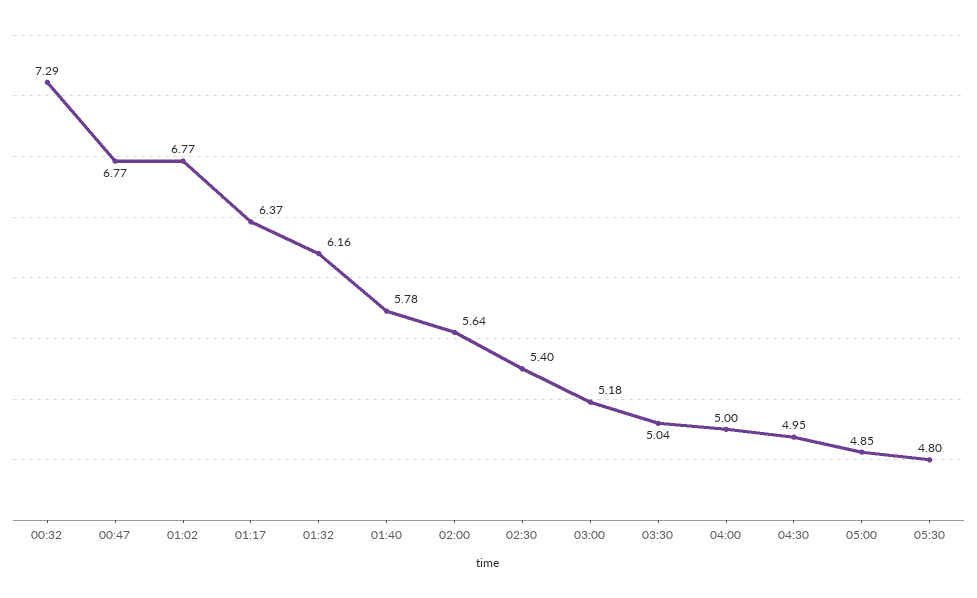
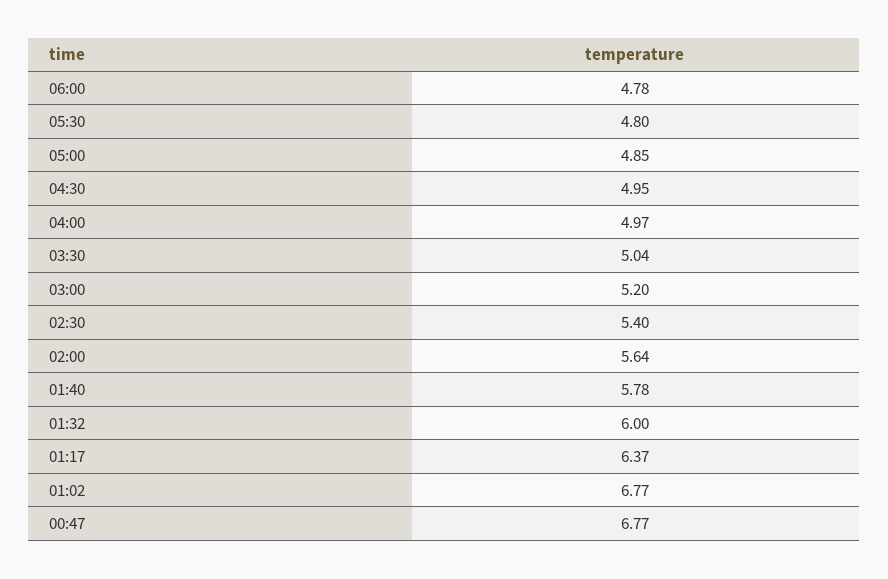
00:32: 7.29 -> none
01:32: 6.16 -> 6
03:00: 5.18 -> 5.2
04:00: 5 -> 4.97
06:00: none -> 4.78

